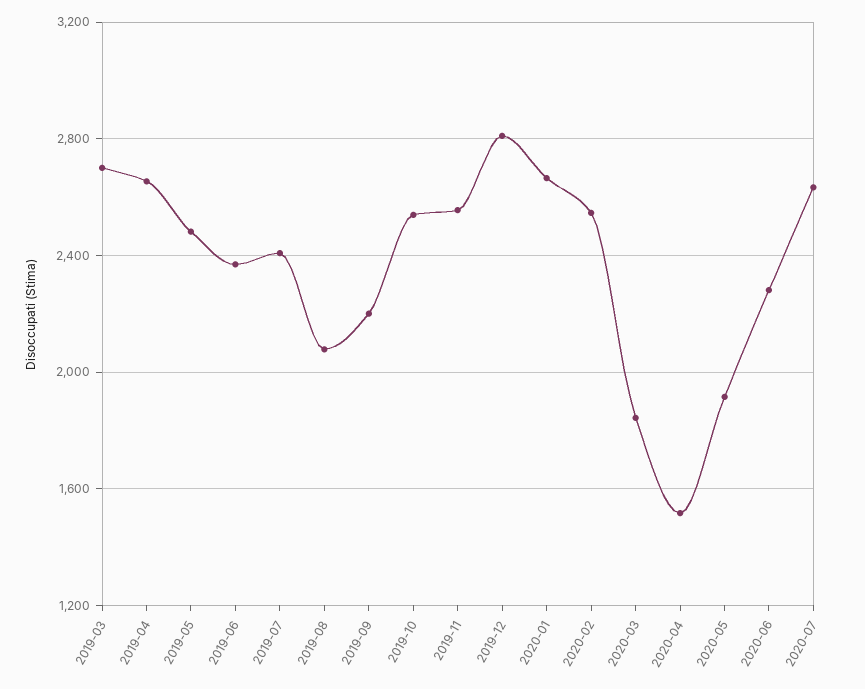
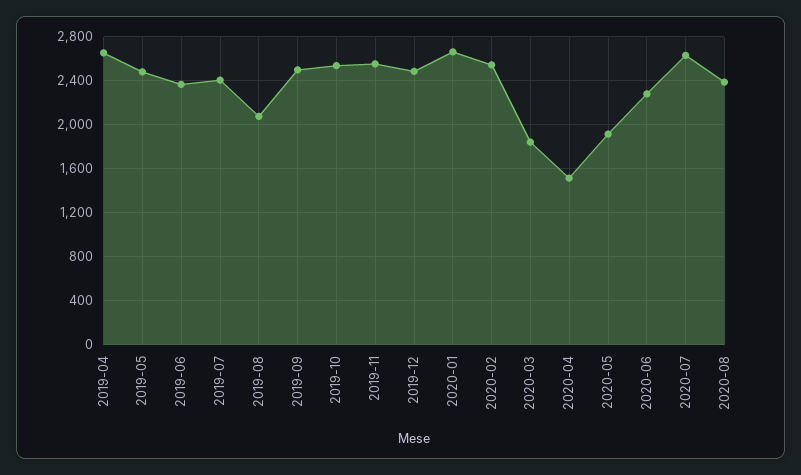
2019-03: 2700 -> none
2019-09: 2200 -> 2500
2019-12: 2800 -> 2500
2020-08: none -> 2400

